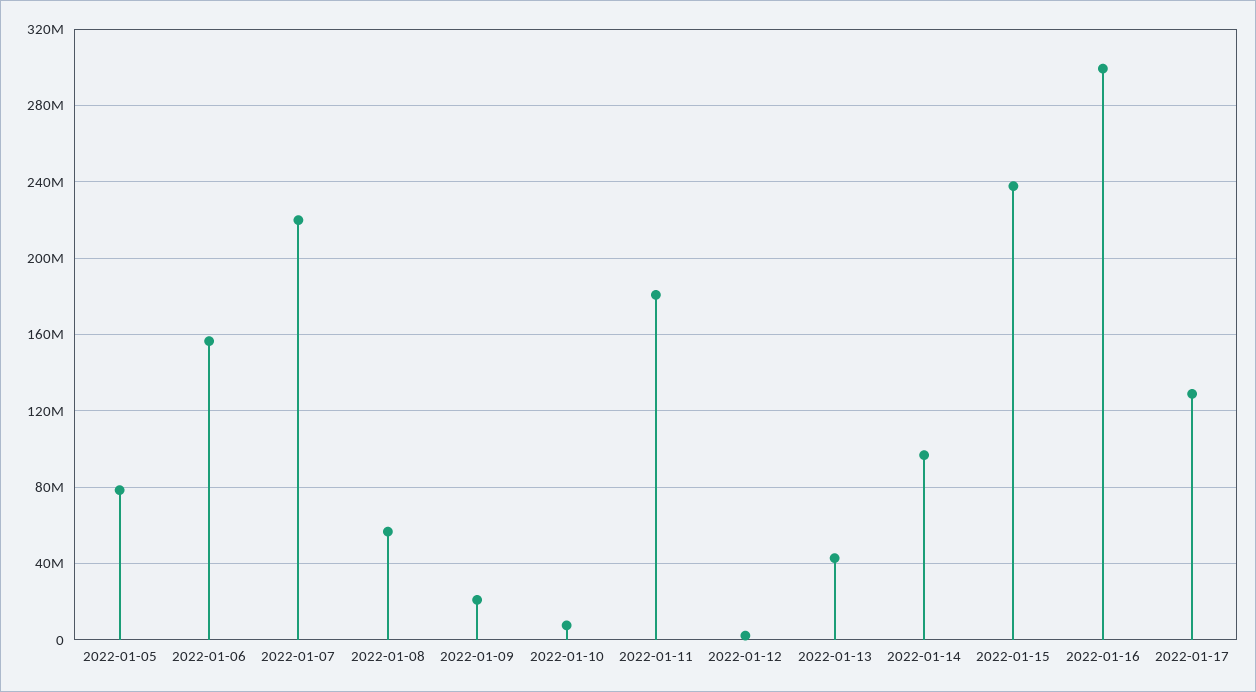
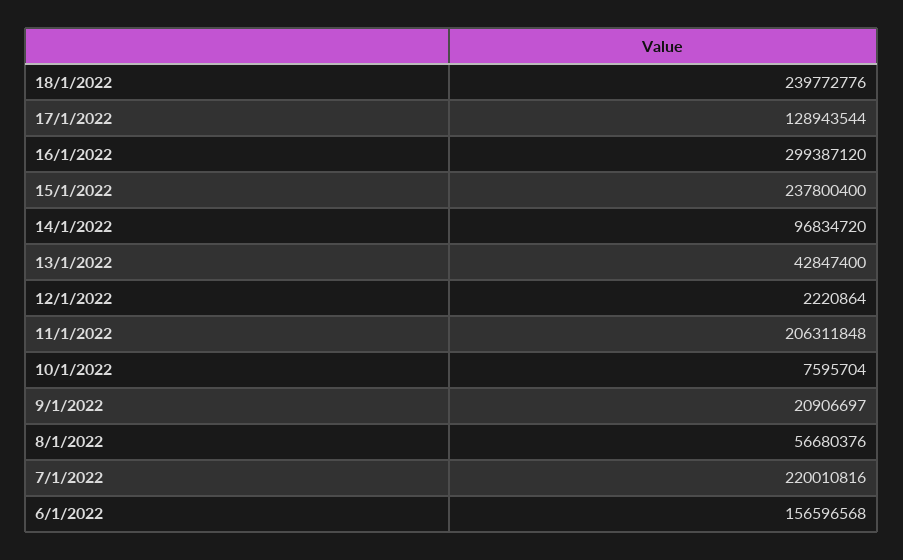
2022-01-05: 80000000 -> none
2022-01-11: 180000000 -> 206311848
18/1/2022: none -> 239772776

